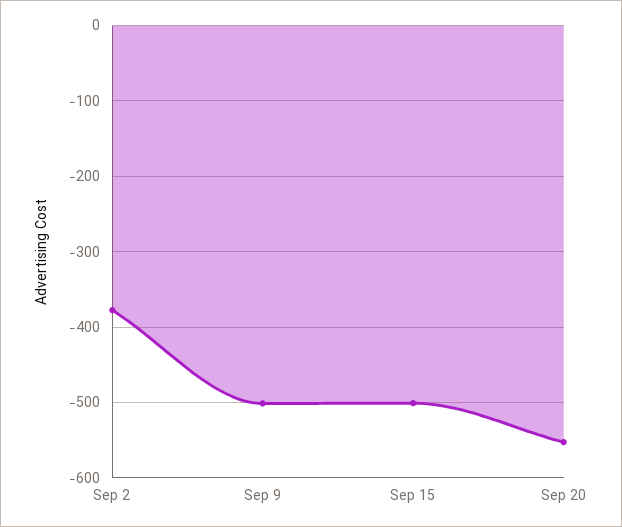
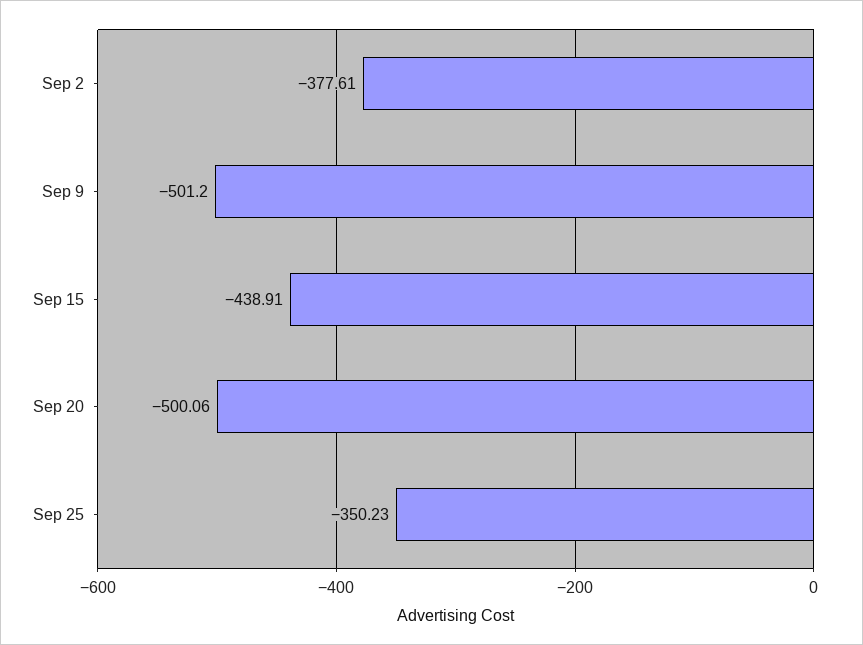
Sep 15: -500 -> -438.91
Sep 20: -550 -> -500.06
Sep 25: none -> -350.23

